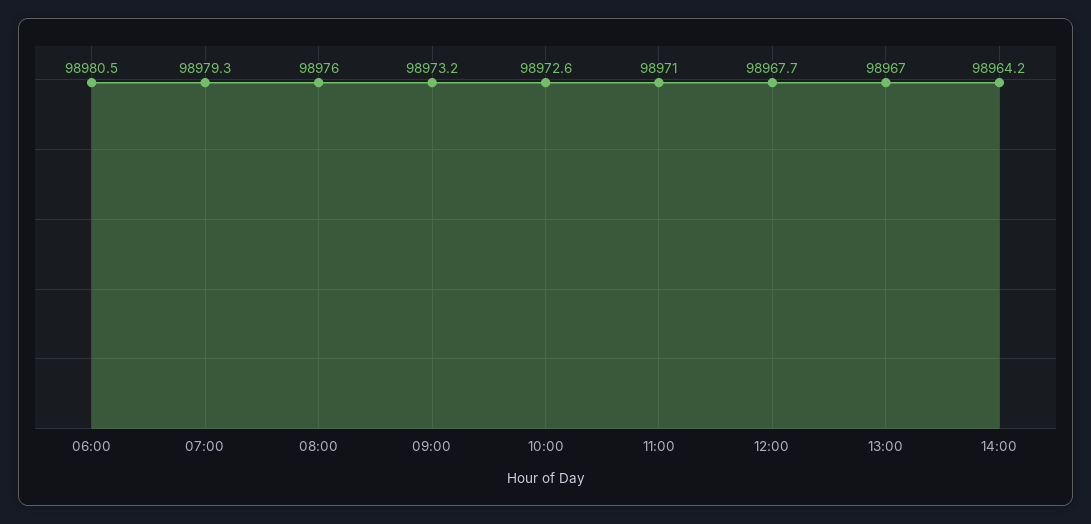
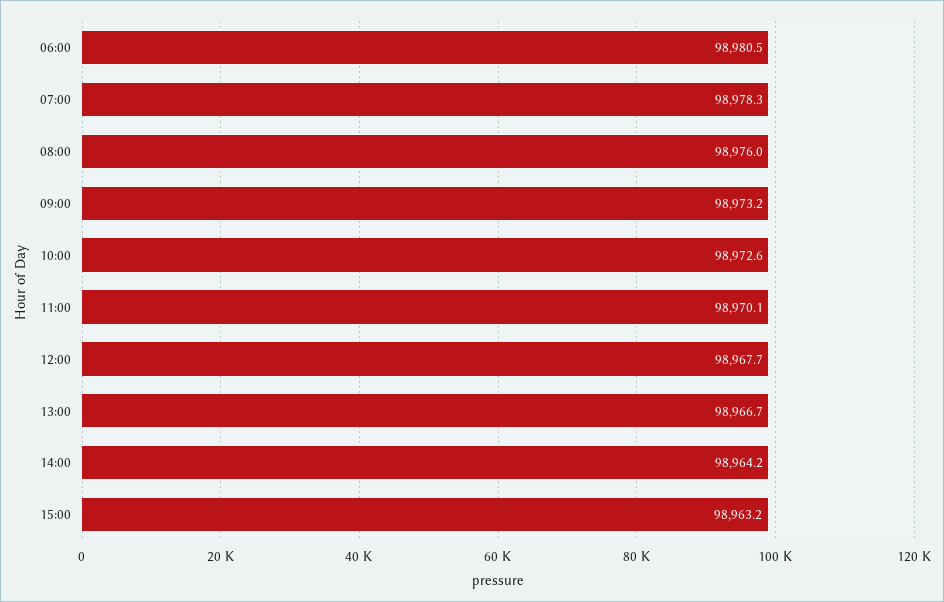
07:00: 98979.3 -> 98978.3
11:00: 98971 -> 98970.1
13:00: 98967 -> 98966.7
15:00: none -> 98963.2

